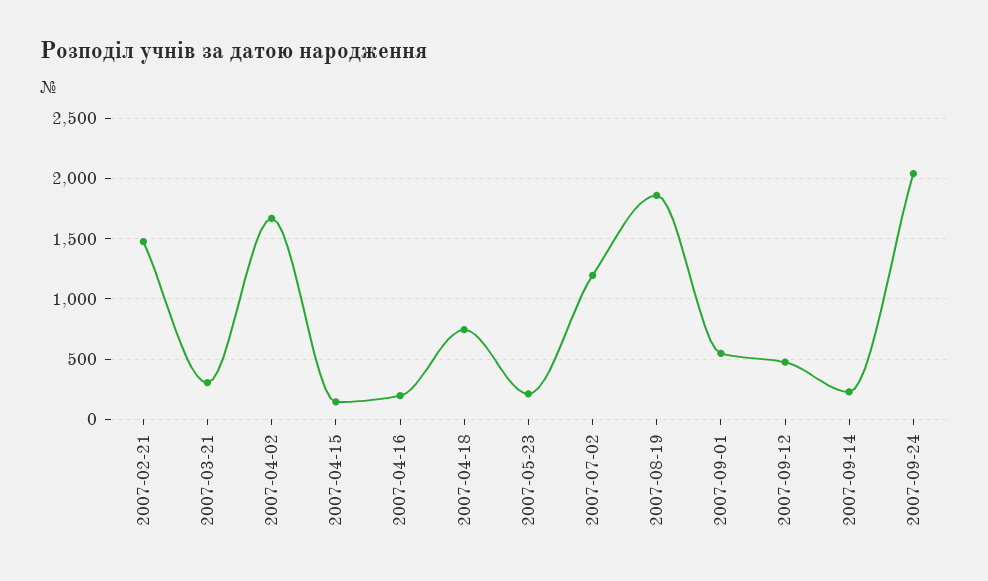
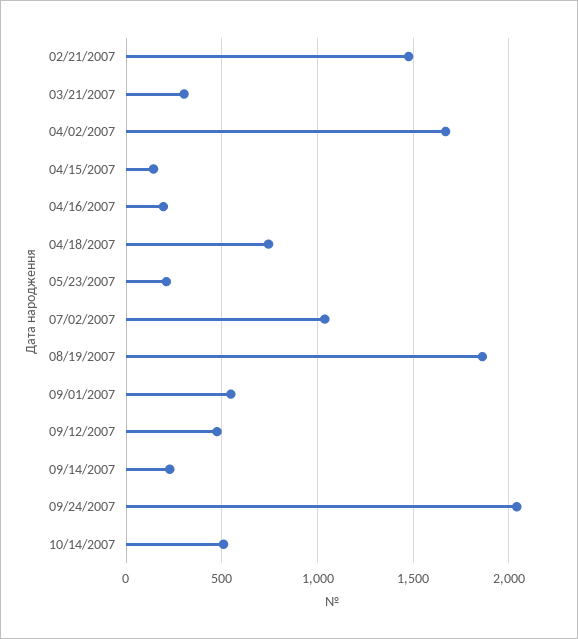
2007-07-02: 1200 -> 1050
10/14/2007: none -> 500

